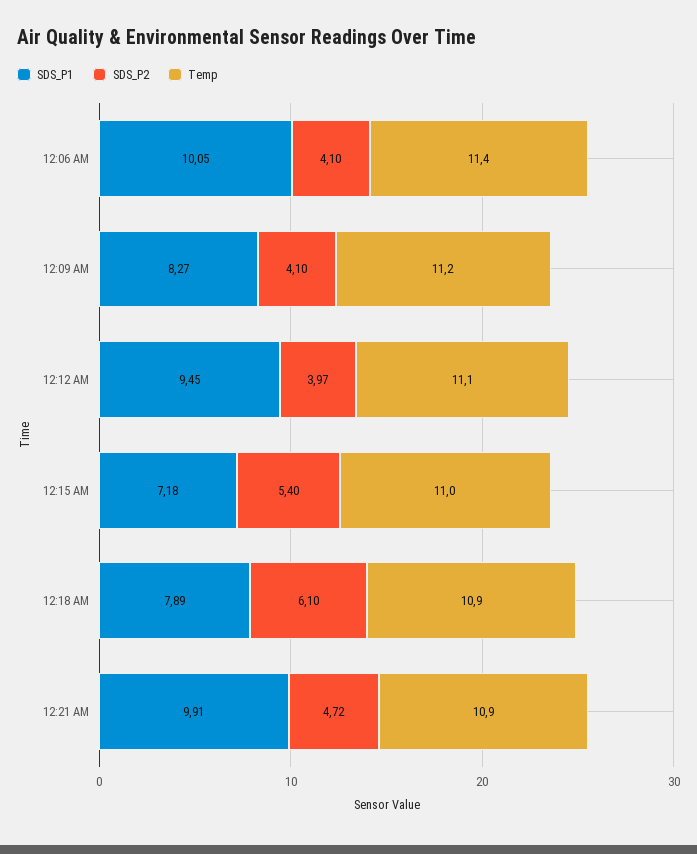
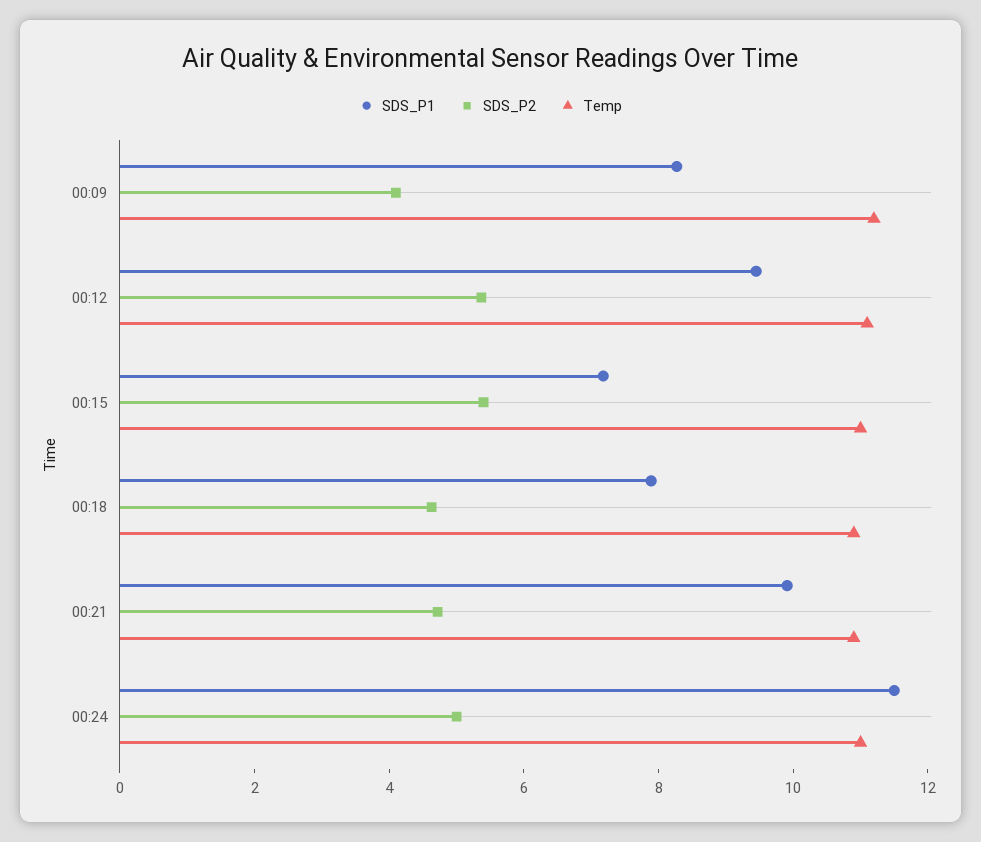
SDS_P1, 12:06 AM: 10.05 -> none
SDS_P2, 12:06 AM: 4.1 -> none
Temp, 12:06 AM: 11.4 -> none
SDS_P2, 12:12 AM: 3.97 -> 5.5
SDS_P2, 12:18 AM: 6.1 -> 4.5
SDS_P1, 00:24: none -> 11.5
SDS_P2, 00:24: none -> 5
Temp, 00:24: none -> 11

